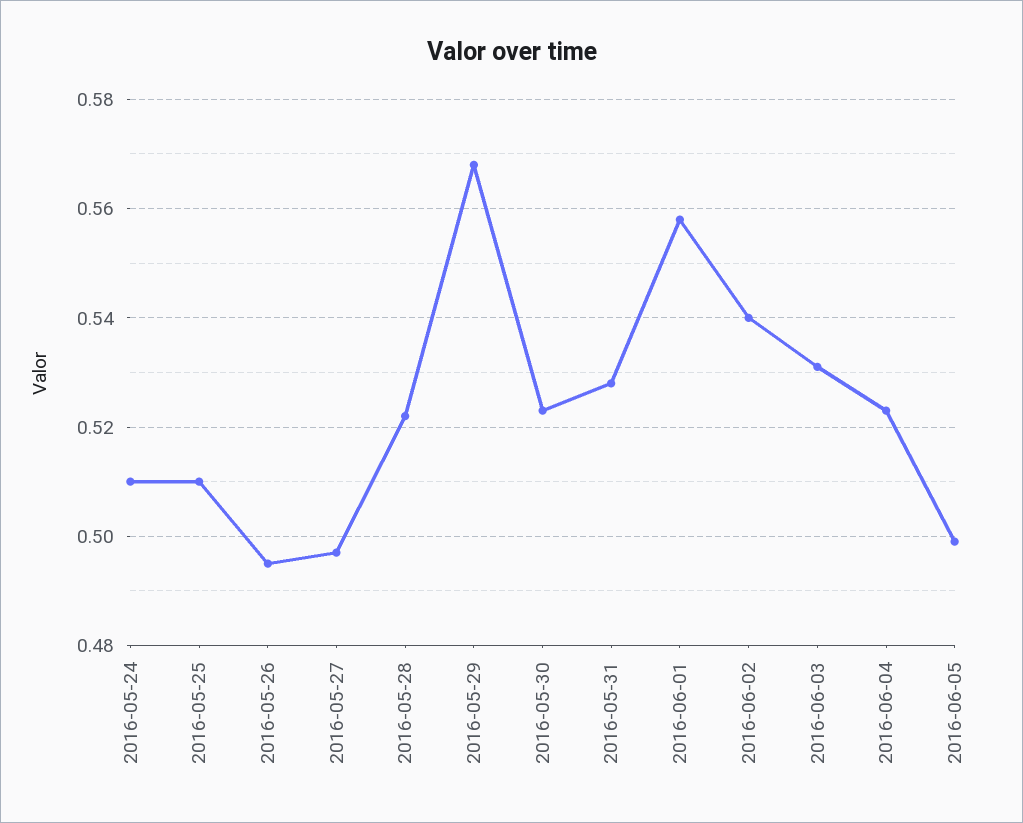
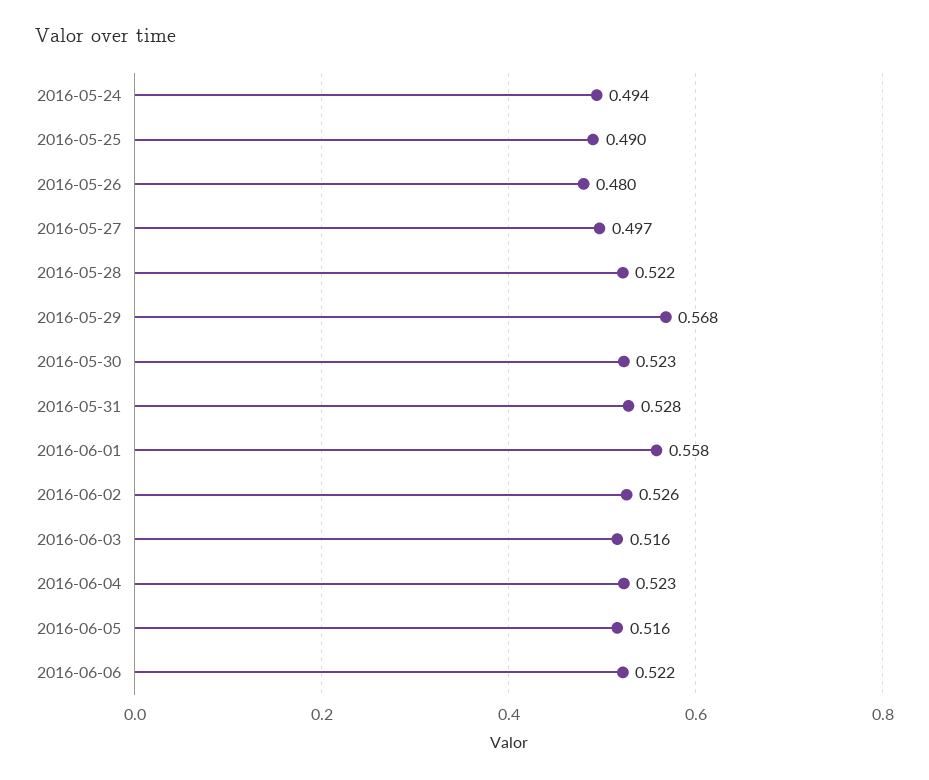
2016-05-24: 0.51 -> 0.494
2016-05-25: 0.51 -> 0.49
2016-05-26: 0.495 -> 0.48
2016-06-02: 0.54 -> 0.526
2016-06-03: 0.53 -> 0.516
2016-06-05: 0.5 -> 0.516
2016-06-06: none -> 0.522

